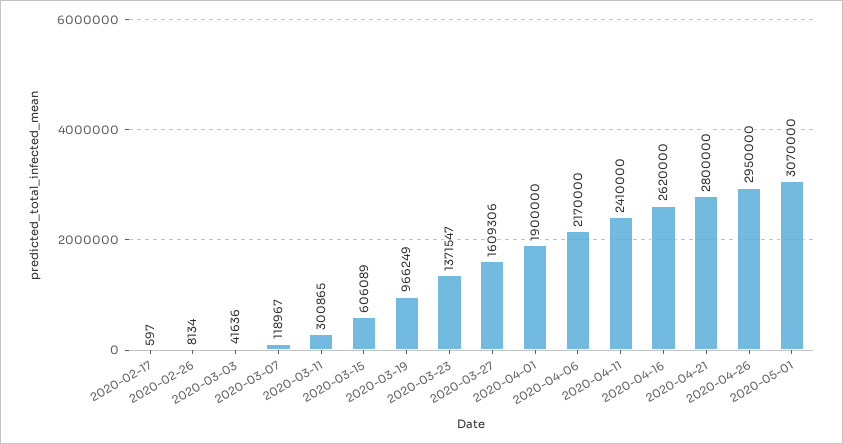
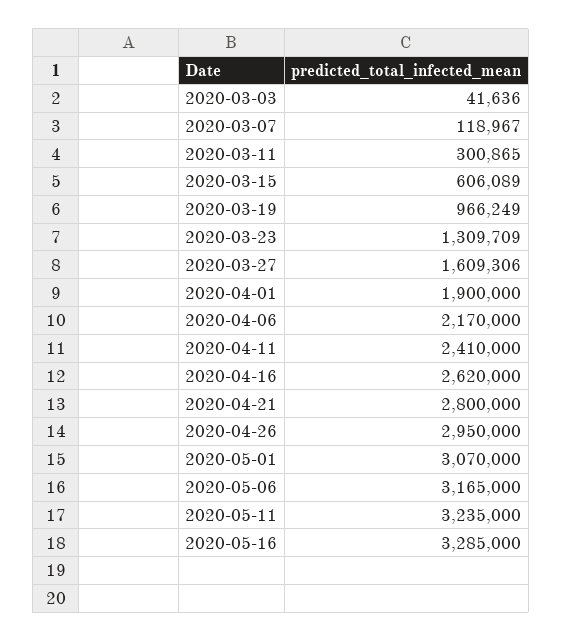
2020-02-17: 597 -> none
2020-02-26: 8134 -> none
2020-03-23: 1371547 -> 1309709
2020-05-06: none -> 3165000
2020-05-11: none -> 3235000
2020-05-16: none -> 3285000

